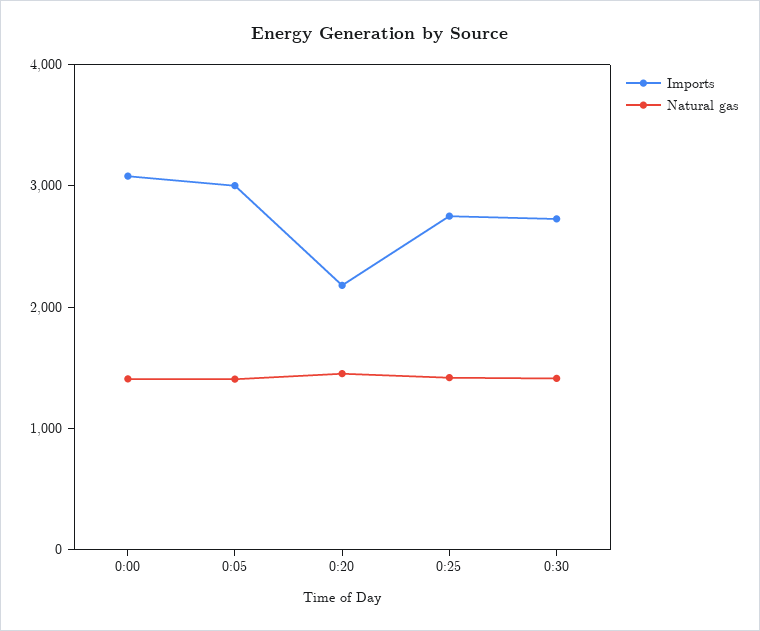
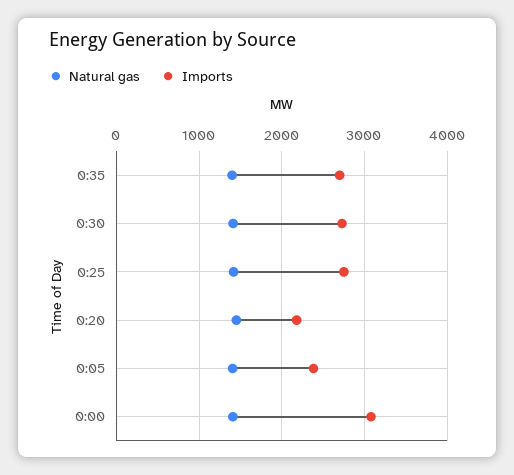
Imports, 0:05: 3000 -> 2400
Natural gas, 0:35: none -> 1400
Imports, 0:35: none -> 2700

